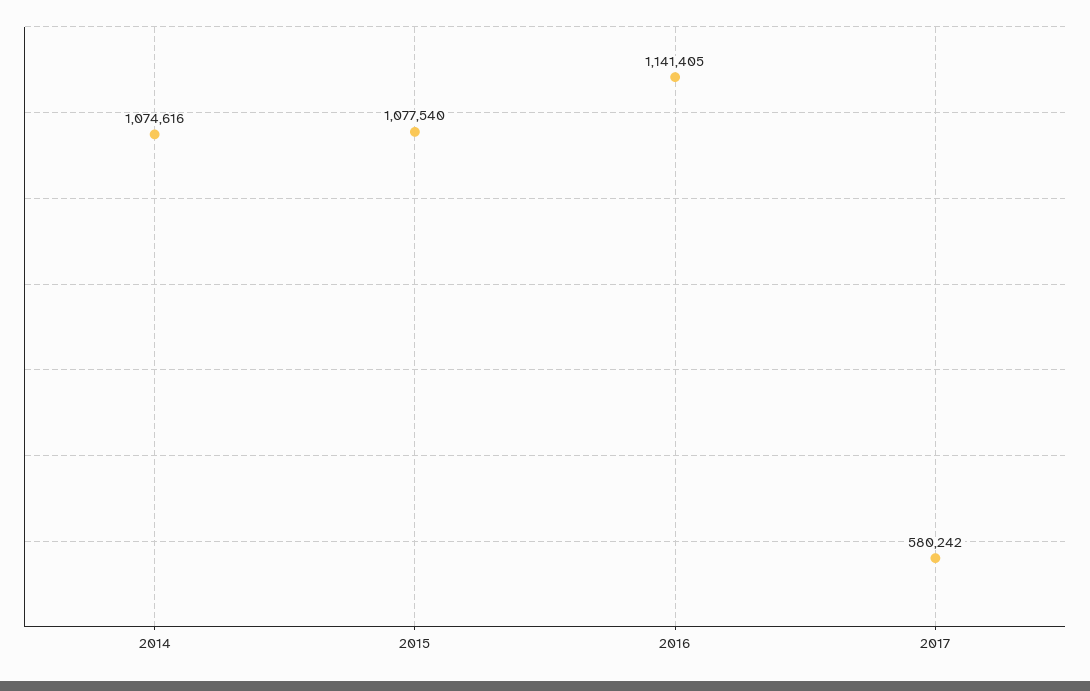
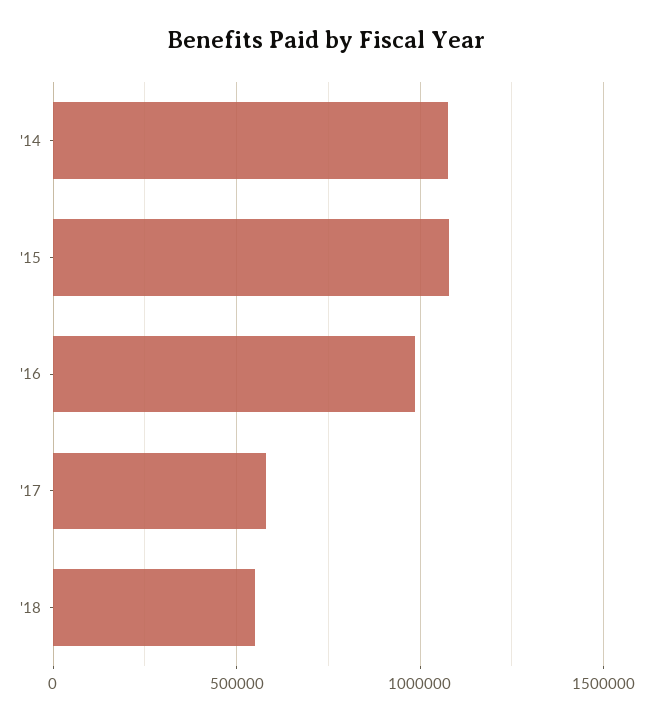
2016: 1141405 -> 1000000
'18: none -> 550000

